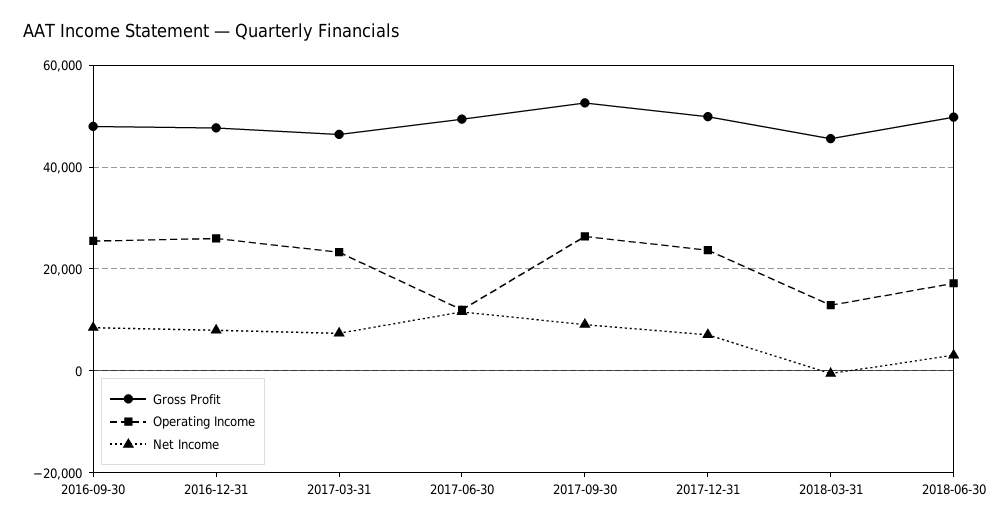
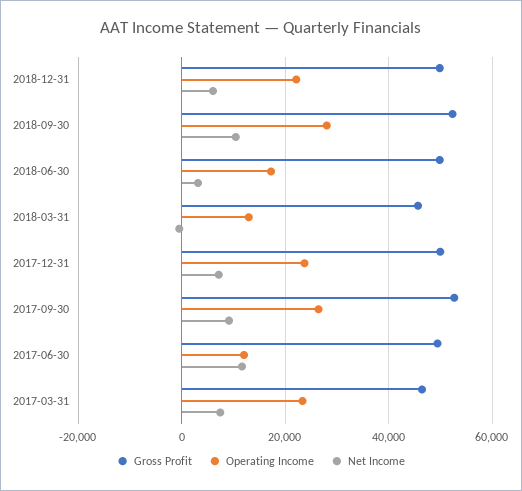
Gross Profit, 2016-09-30: 48000 -> none
Operating Income, 2016-09-30: 26000 -> none
Net Income, 2016-09-30: 8000 -> none
Gross Profit, 2016-12-31: 48000 -> none
Operating Income, 2016-12-31: 26000 -> none
Net Income, 2016-12-31: 8000 -> none
Gross Profit, 2018-12-31: none -> 50000
Operating Income, 2018-12-31: none -> 22000
Net Income, 2018-12-31: none -> 6000
Gross Profit, 2018-09-30: none -> 52000
Operating Income, 2018-09-30: none -> 28000
Net Income, 2018-09-30: none -> 10000

